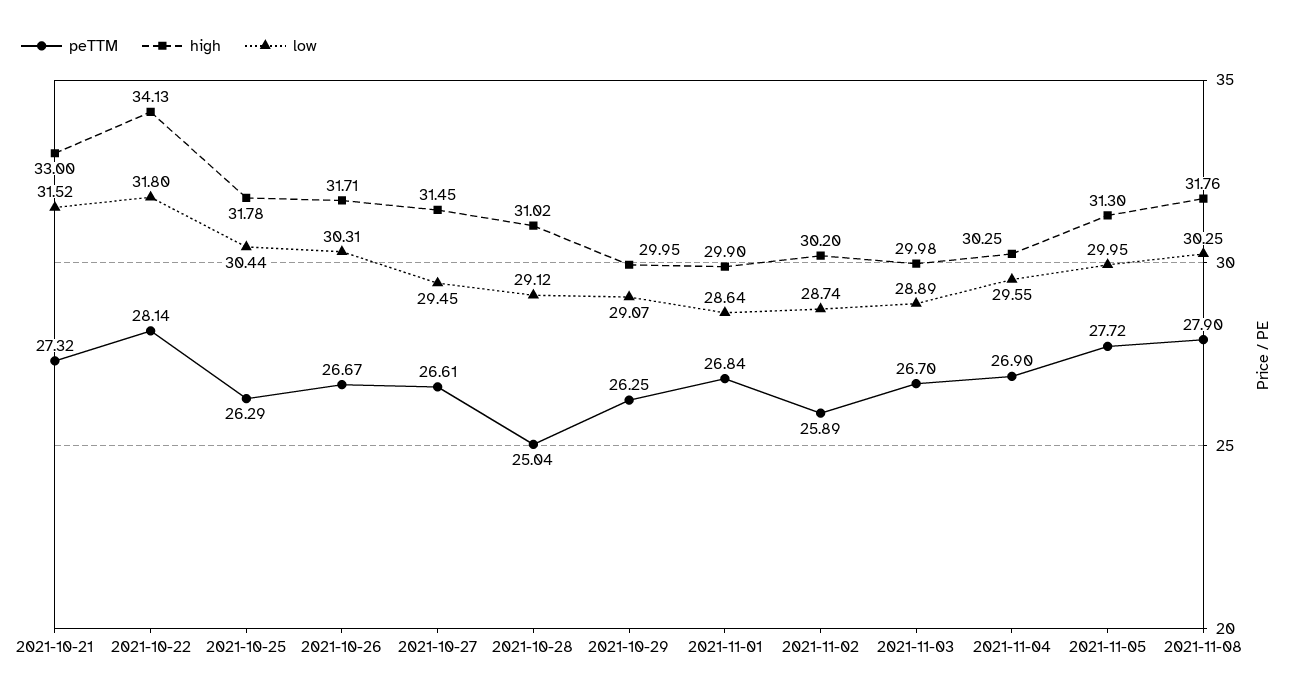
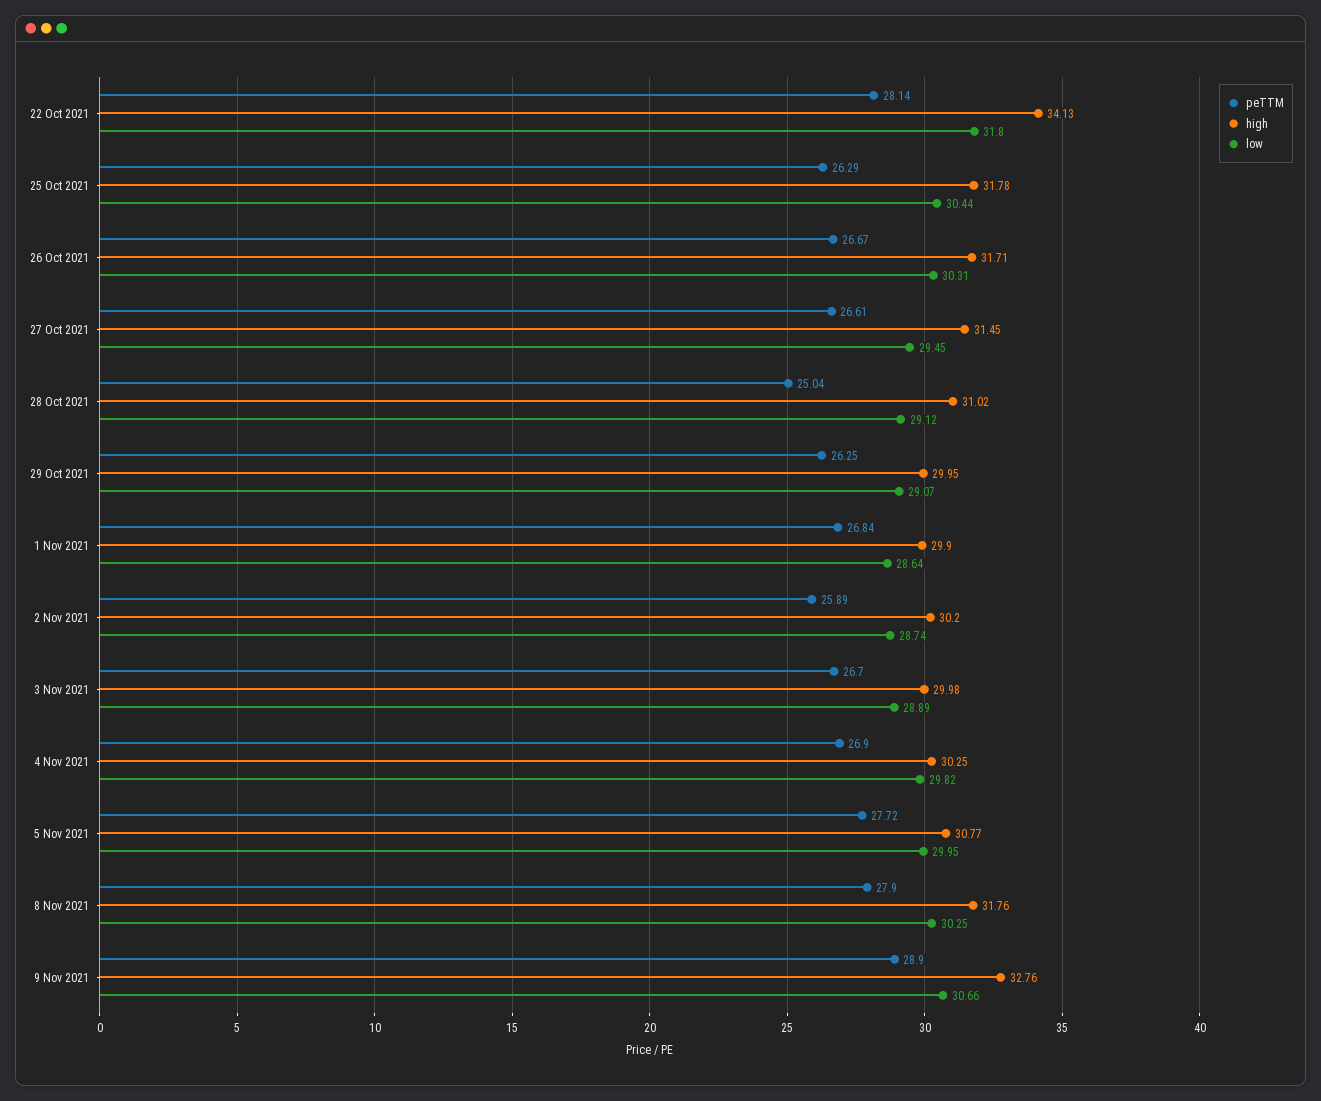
peTTM, 2021-10-21: 27.32 -> none
high, 2021-10-21: 33 -> none
low, 2021-10-21: 31.52 -> none
low, 2021-11-04: 29.55 -> 29.82
high, 2021-11-05: 31.3 -> 30.77
peTTM, 9 Nov 2021: none -> 28.9
high, 9 Nov 2021: none -> 32.76
low, 9 Nov 2021: none -> 30.66

